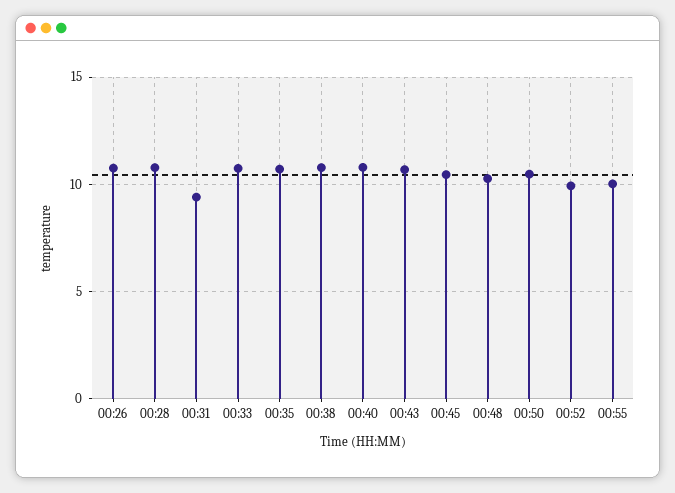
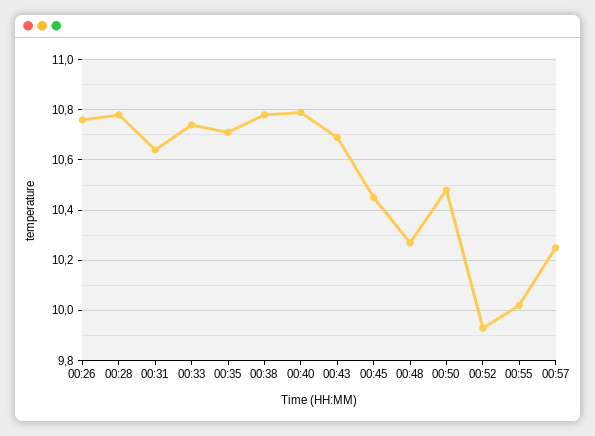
00:31: 9.5 -> 10.65
00:57: none -> 10.25

